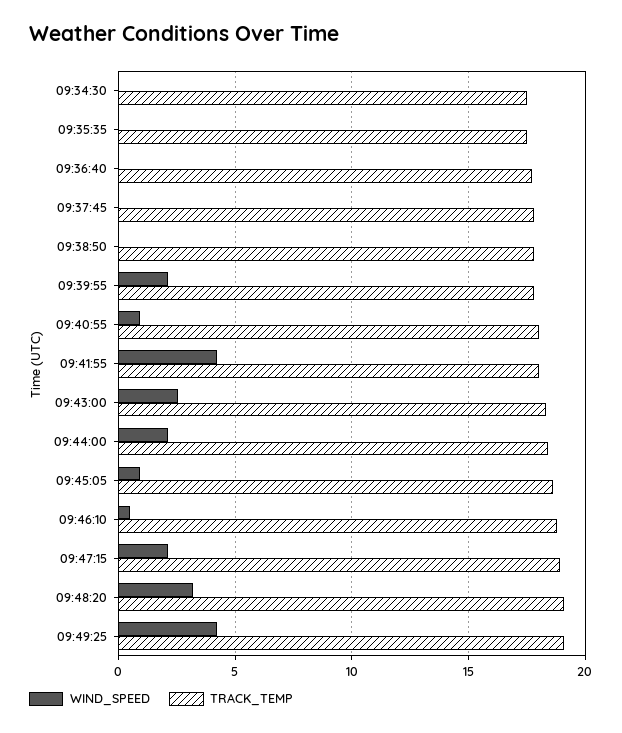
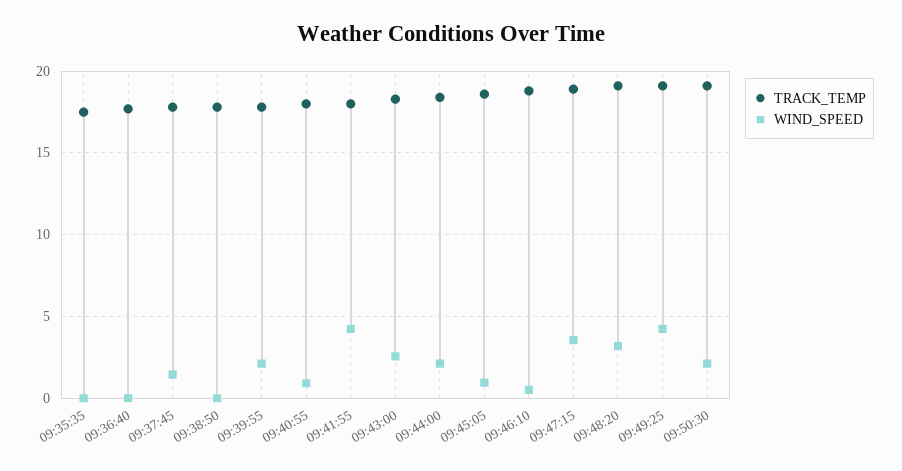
WIND_SPEED, 09:34:30: 0 -> none
TRACK_TEMP, 09:34:30: 17.5 -> none
WIND_SPEED, 09:37:45: 0 -> 1.5
WIND_SPEED, 09:47:15: 2 -> 3.5
TRACK_TEMP, 09:50:30: none -> 19
WIND_SPEED, 09:50:30: none -> 2

